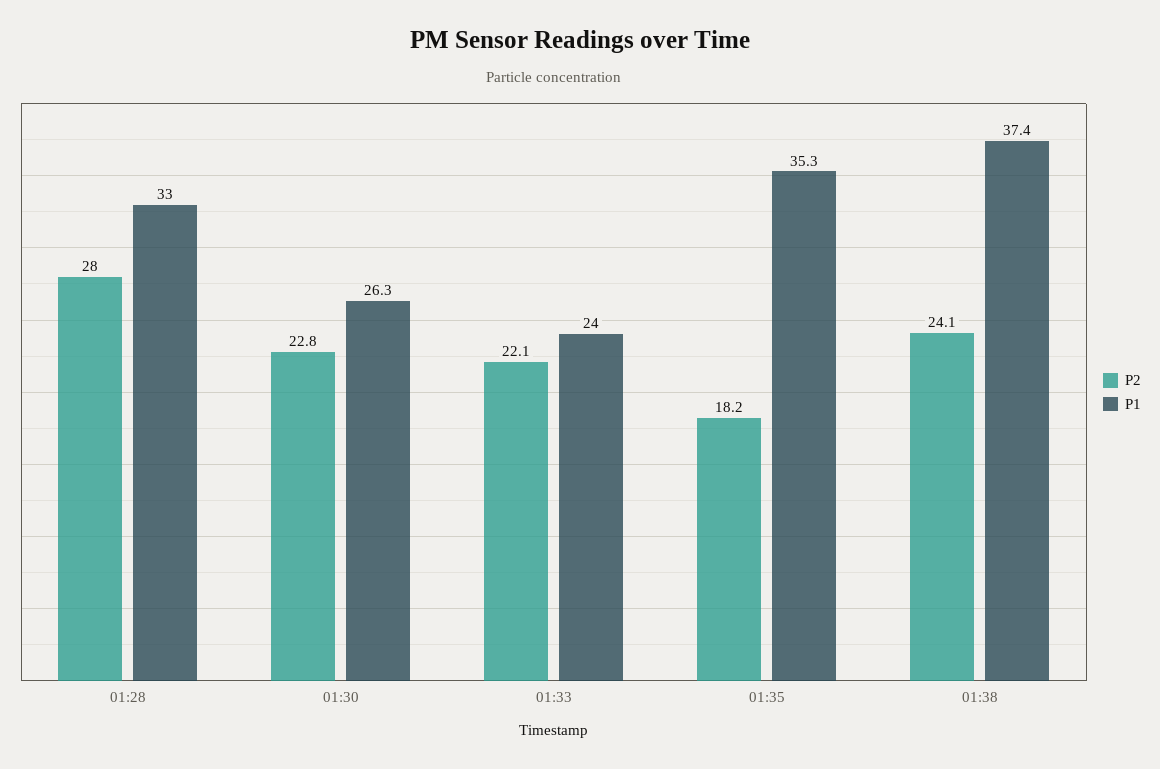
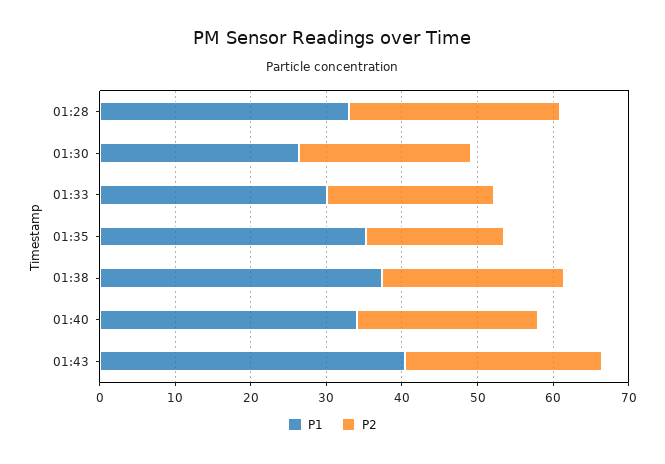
P1, 01:33: 24 -> 30
P1, 01:40: none -> 34
P2, 01:40: none -> 24
P1, 01:43: none -> 40
P2, 01:43: none -> 26

